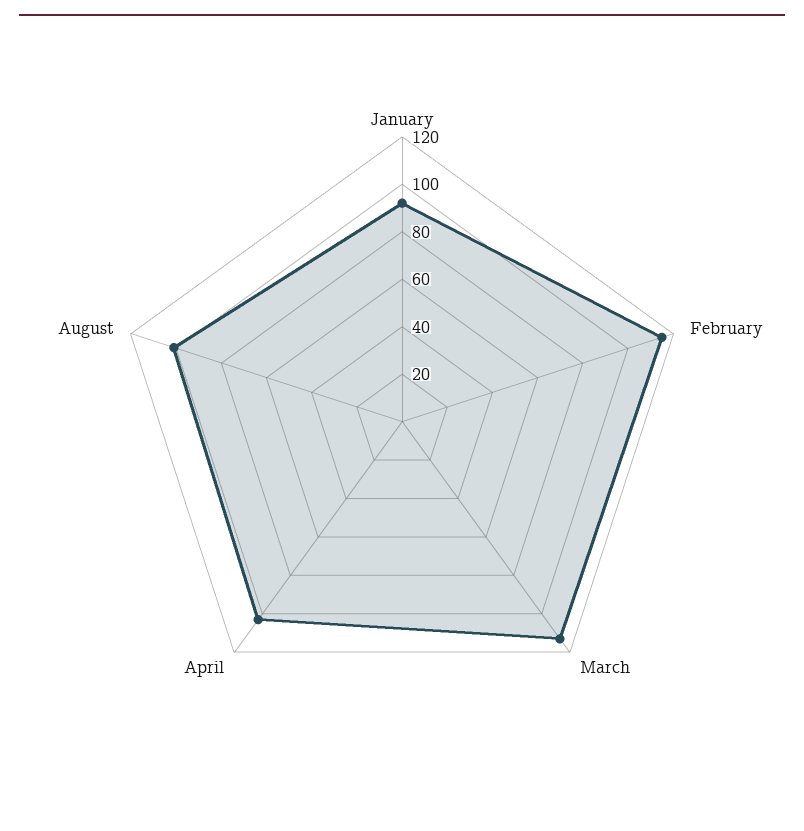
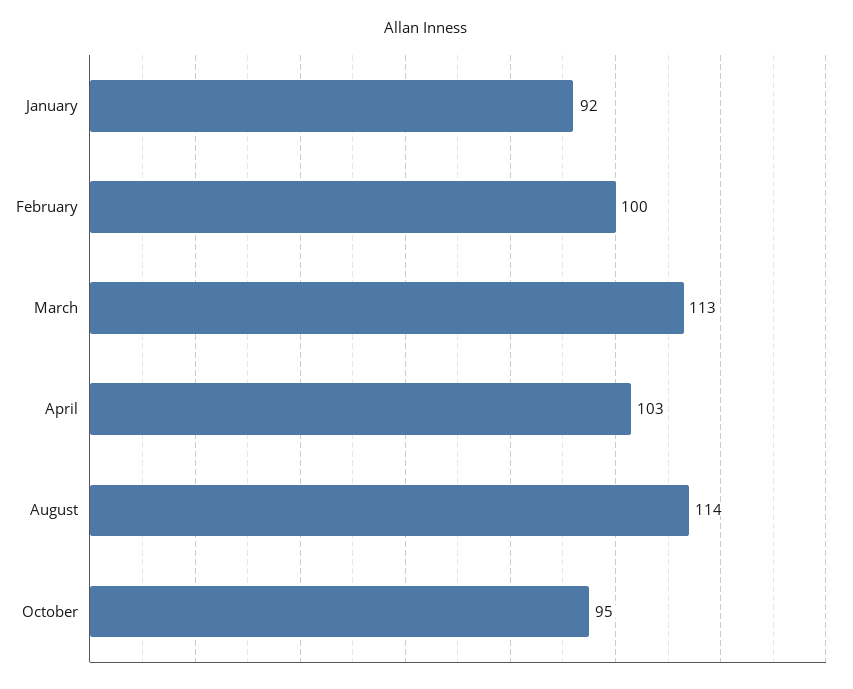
February: 115 -> 100
August: 100 -> 114
October: none -> 95

